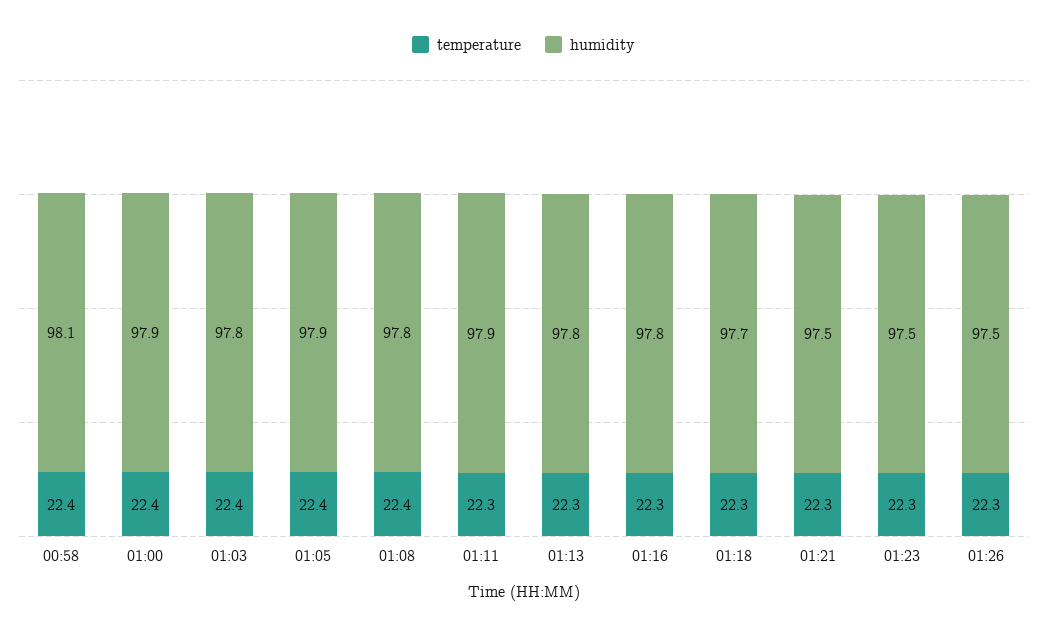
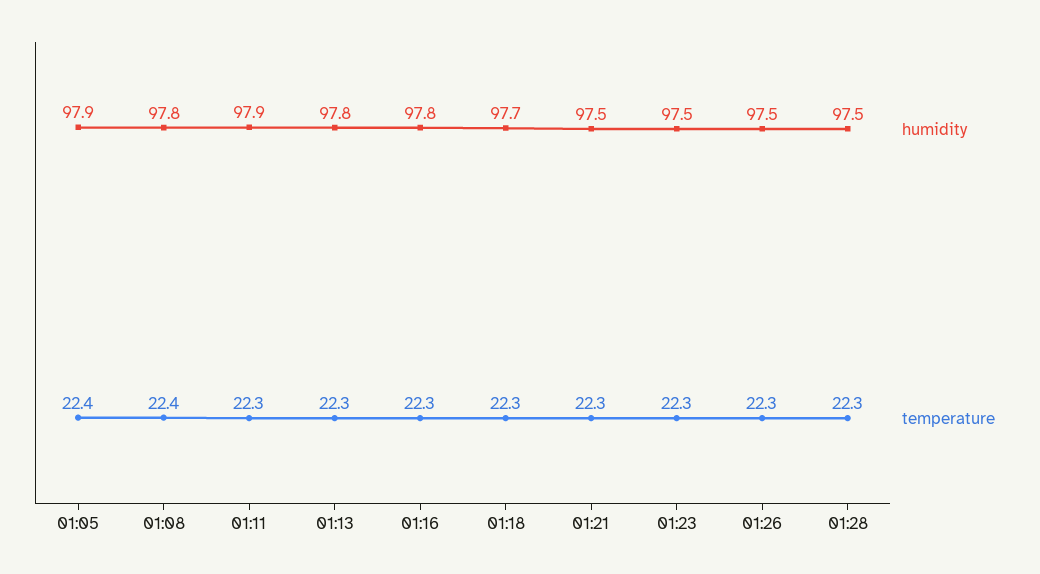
temperature, 00:58: 22.4 -> none
humidity, 00:58: 98.1 -> none
temperature, 01:00: 22.4 -> none
humidity, 01:00: 97.9 -> none
temperature, 01:03: 22.4 -> none
humidity, 01:03: 97.8 -> none
humidity, 01:28: none -> 97.5
temperature, 01:28: none -> 22.3

